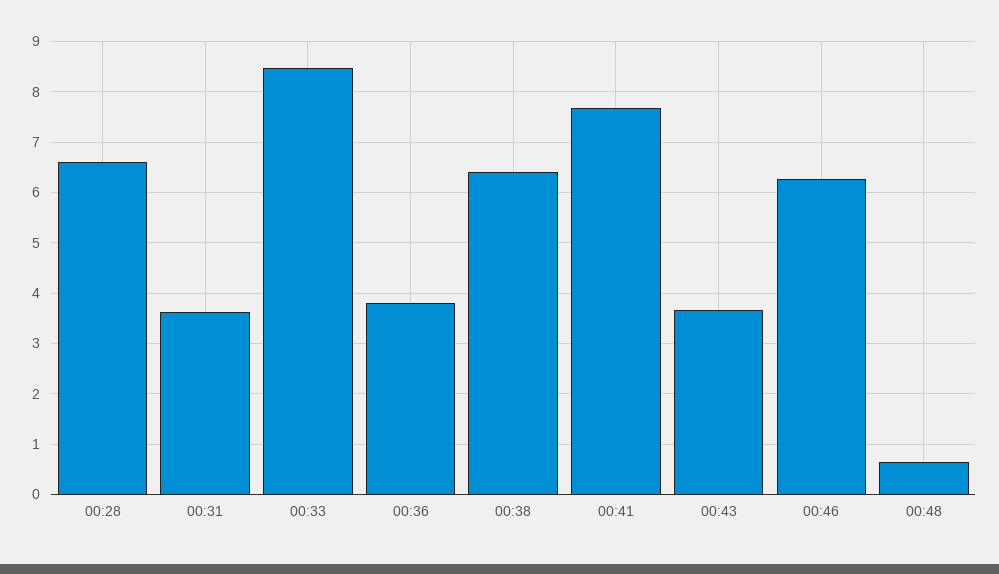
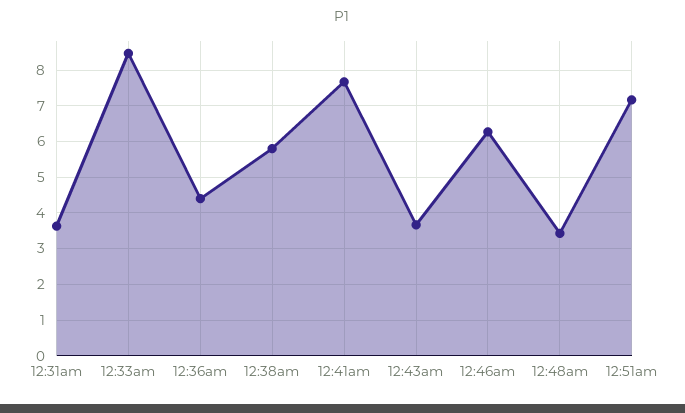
00:28: 6.6 -> none
00:36: 3.8 -> 4.4
00:38: 6.4 -> 5.8
00:48: 0.6 -> 3.4
12:51am: none -> 7.2

